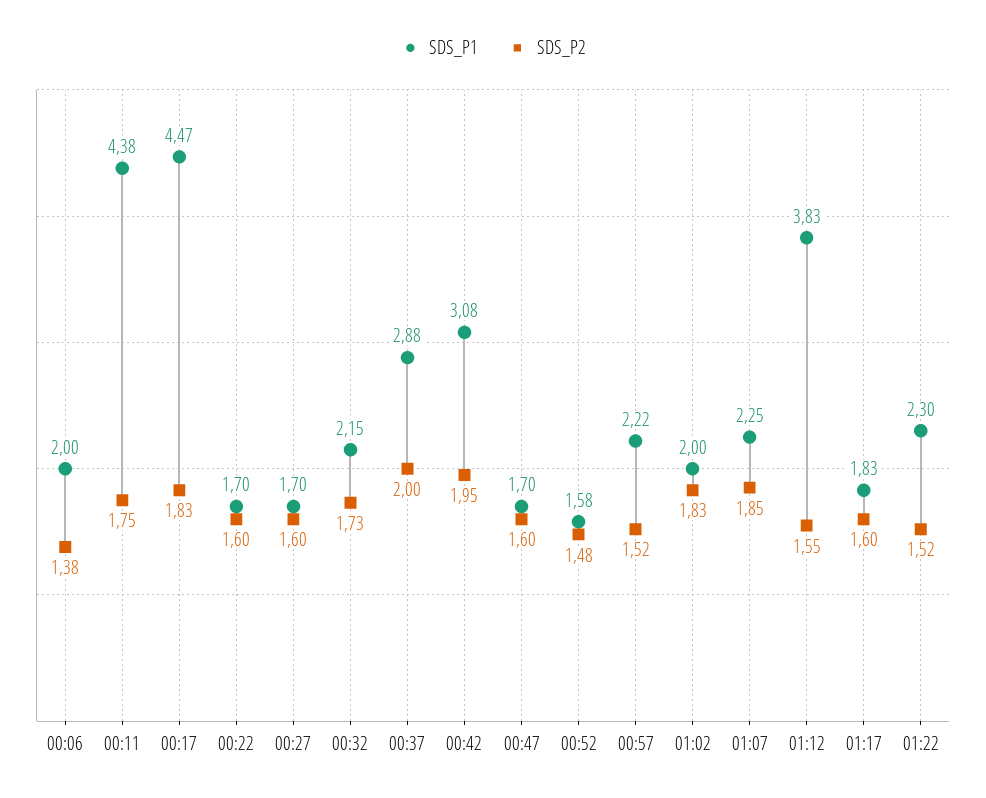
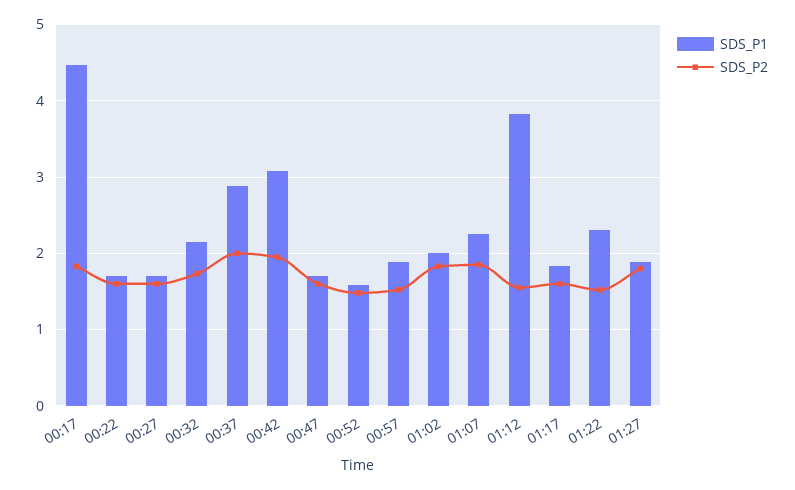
SDS_P1, 00:06: 2 -> none
SDS_P2, 00:06: 1.38 -> none
SDS_P1, 00:11: 4.38 -> none
SDS_P2, 00:11: 1.75 -> none
SDS_P1, 00:57: 2.22 -> 1.9
SDS_P1, 01:27: none -> 1.9
SDS_P2, 01:27: none -> 1.8

